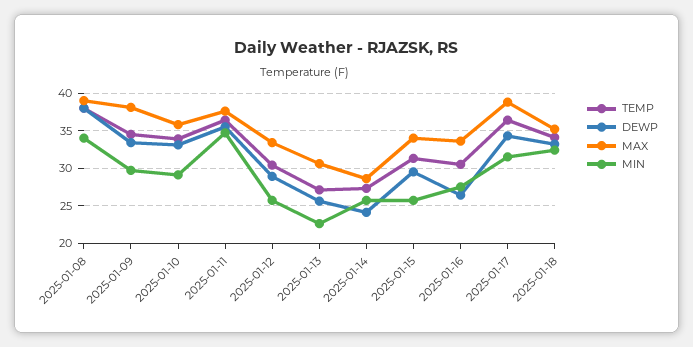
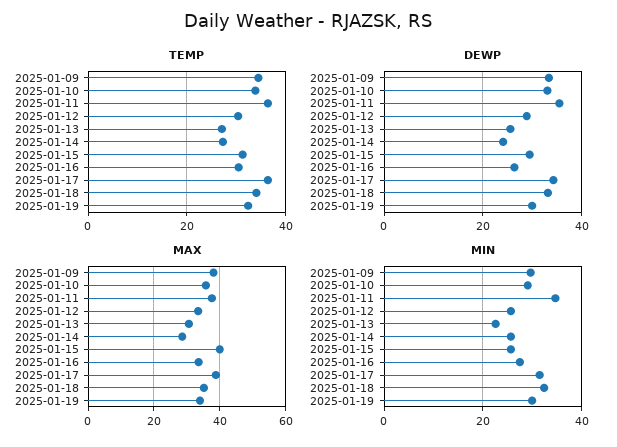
TEMP, 2025-01-08: 38 -> none
DEWP, 2025-01-08: 38 -> none
MAX, 2025-01-08: 39 -> none
MIN, 2025-01-08: 34 -> none
MAX, 2025-01-15: 34 -> 40
TEMP, 2025-01-19: none -> 32
DEWP, 2025-01-19: none -> 30
MAX, 2025-01-19: none -> 34
MIN, 2025-01-19: none -> 30

